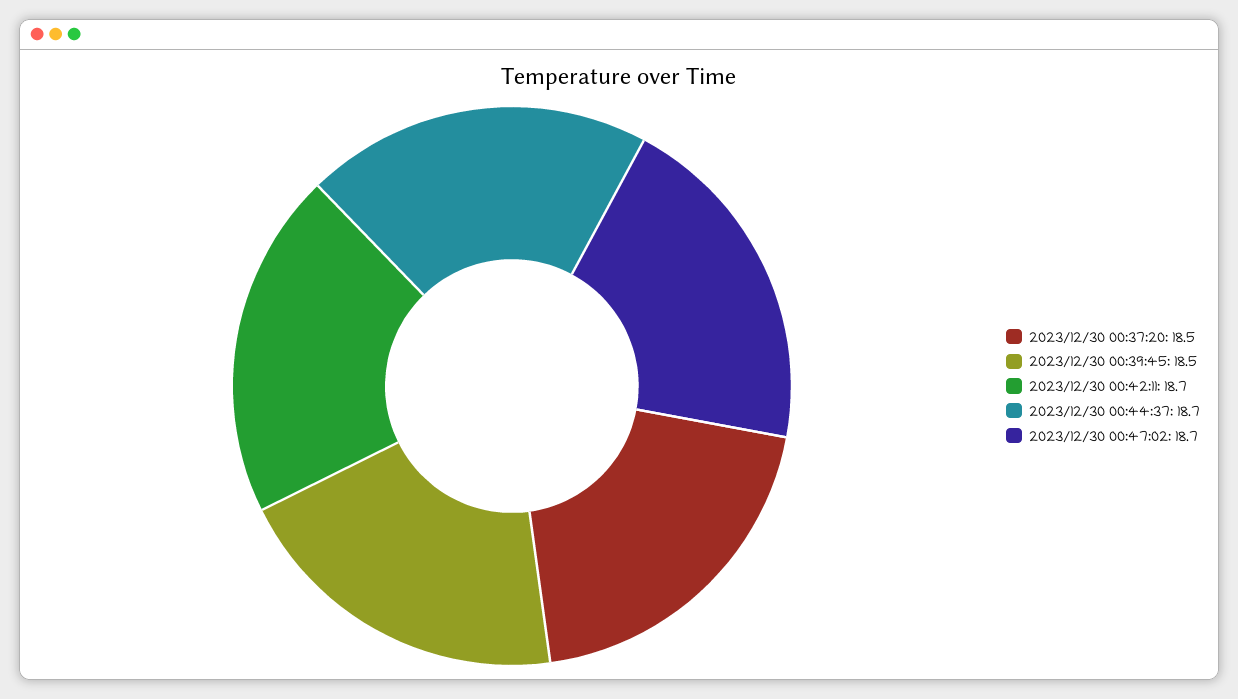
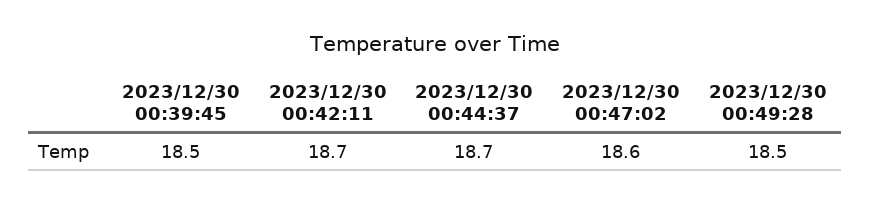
2023/12/30 00:37:20: 18.5 -> none
2023/12/30 00:47:02: 18.7 -> 18.6
2023/12/30 00:49:28: none -> 18.5

